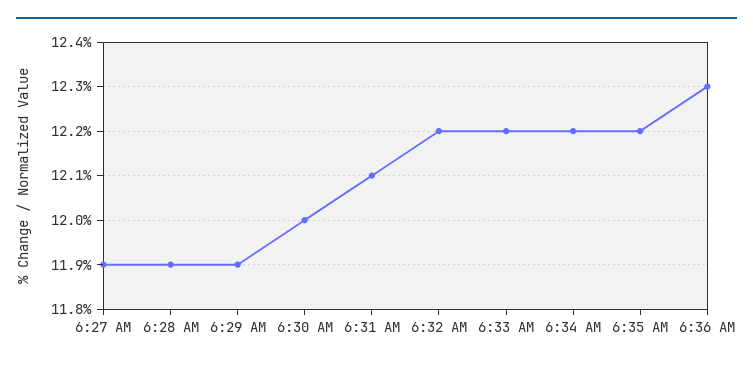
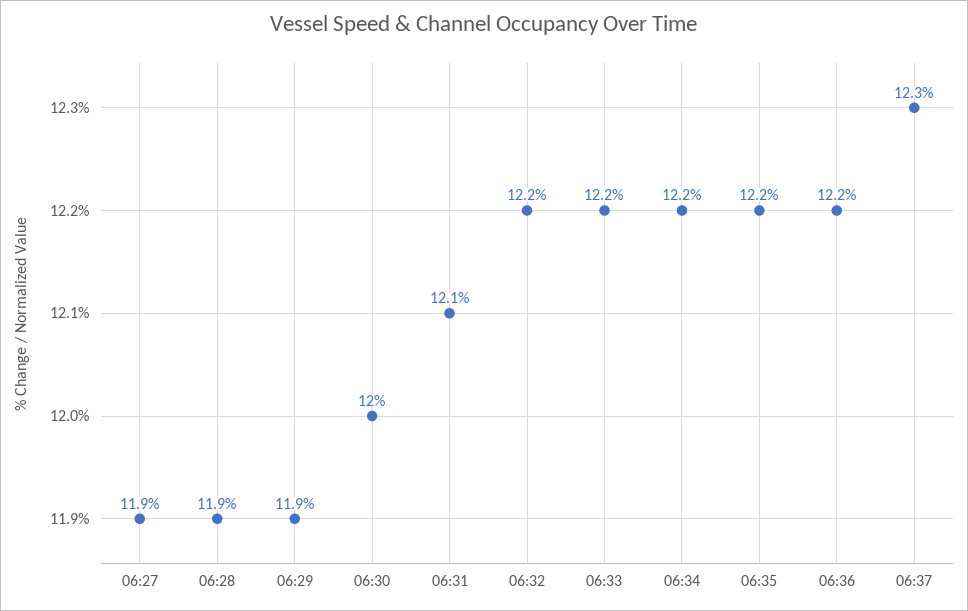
6:36 AM: 12.3 -> 12.2
06:37: none -> 12.3

